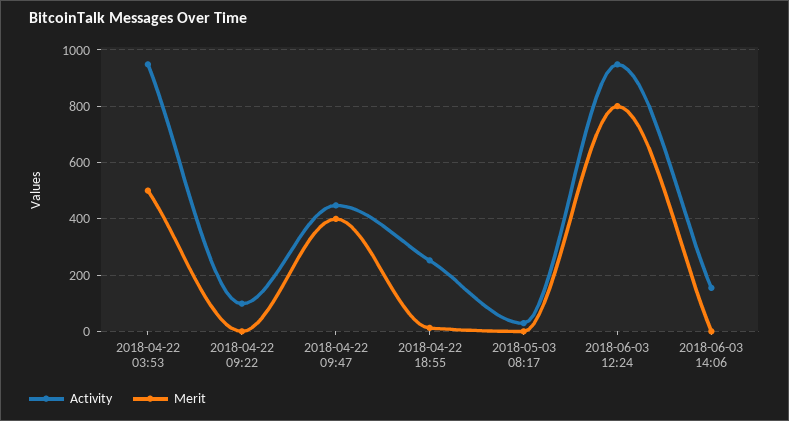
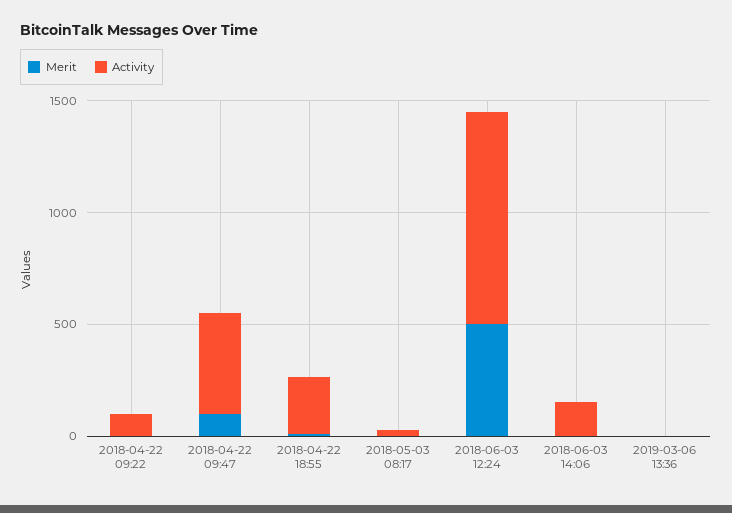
Activity, 2018-04-22 03:53: 950 -> none
Merit, 2018-04-22 03:53: 500 -> none
Merit, 2018-04-22 09:47: 400 -> 100
Merit, 2018-06-03 12:24: 800 -> 500
Merit, 2019-03-06 13:36: none -> 0
Activity, 2019-03-06 13:36: none -> 0

